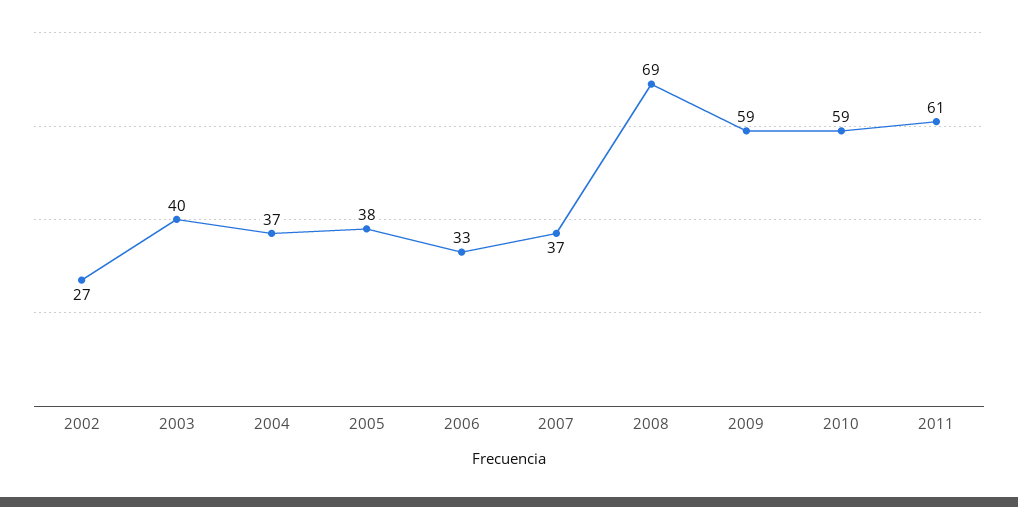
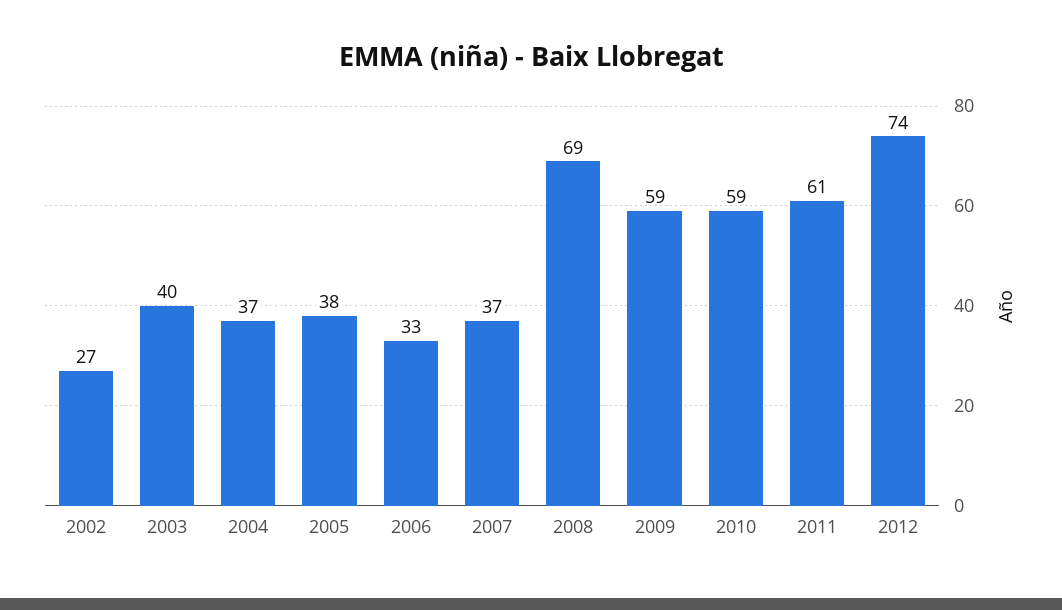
2012: none -> 74

